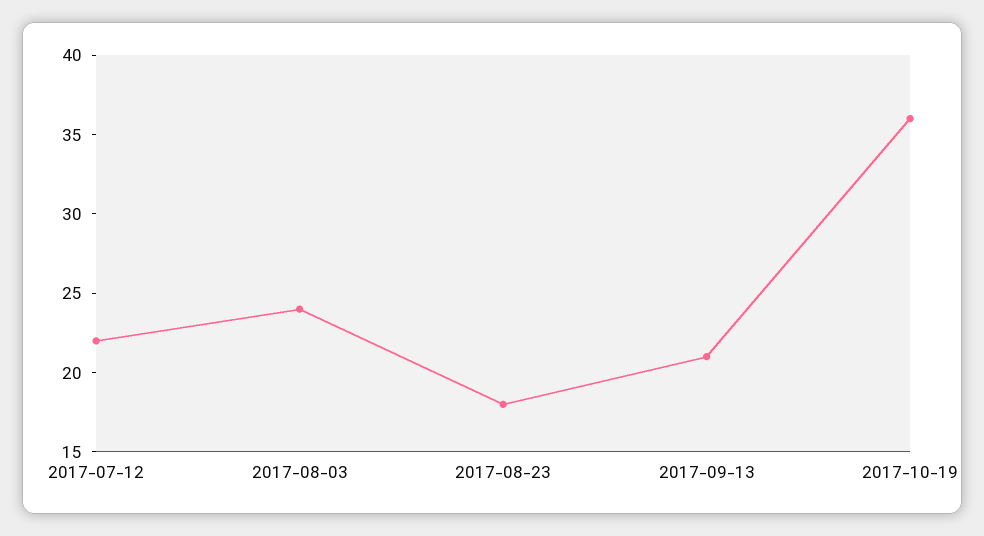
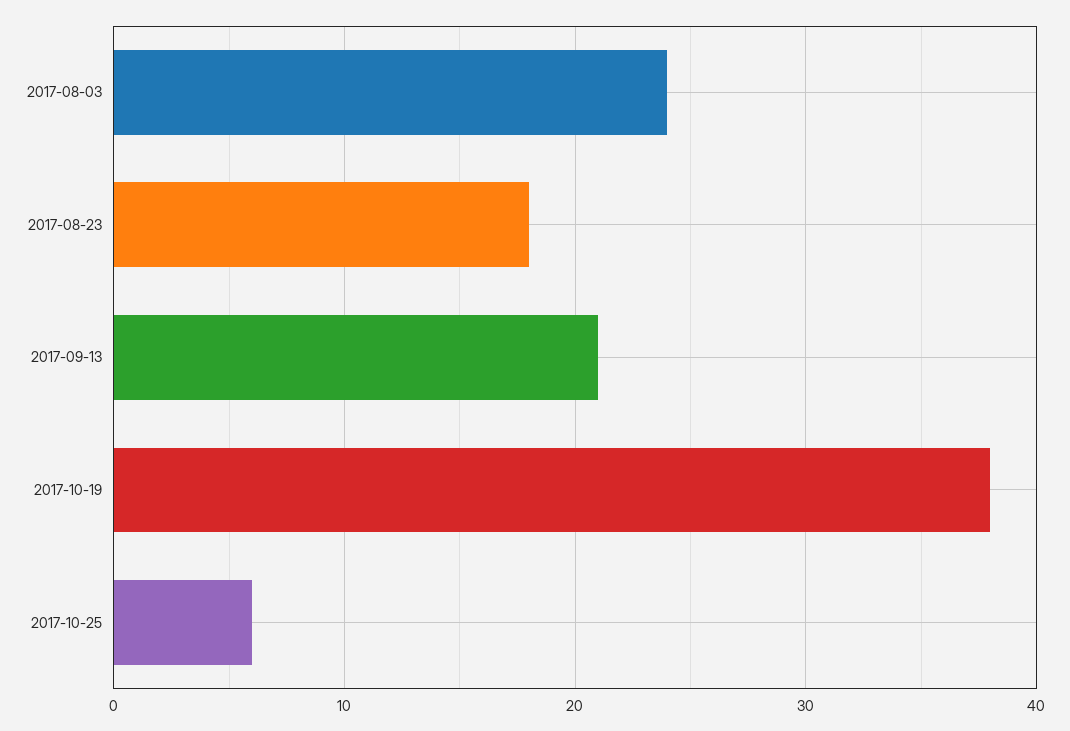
2017-07-12: 22 -> none
2017-10-19: 36 -> 38
2017-10-25: none -> 6

